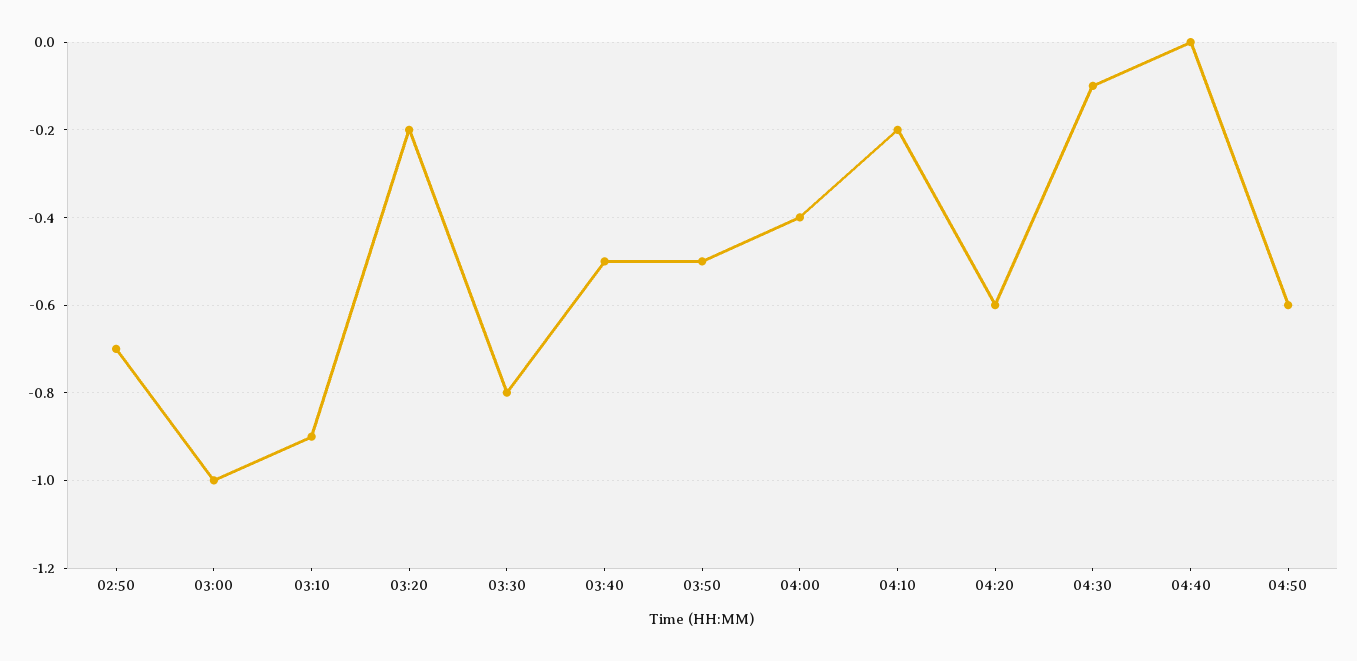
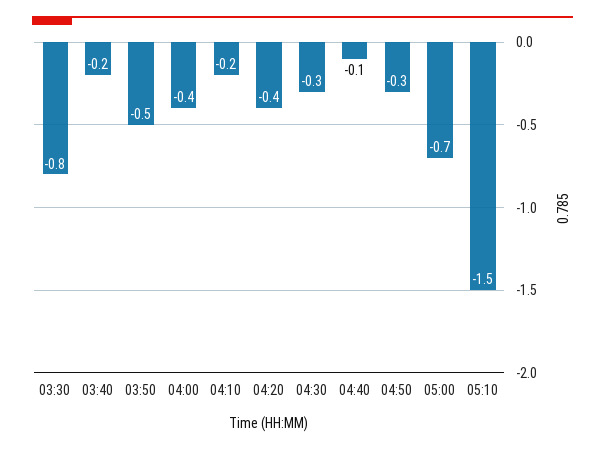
02:50: -0.7 -> none
03:00: -1 -> none
03:10: -0.9 -> none
03:20: -0.2 -> none
03:40: -0.5 -> -0.2
04:20: -0.6 -> -0.4
04:30: -0.1 -> -0.3
04:40: 0 -> -0.1
04:50: -0.6 -> -0.3
05:00: none -> -0.7
05:10: none -> -1.5

